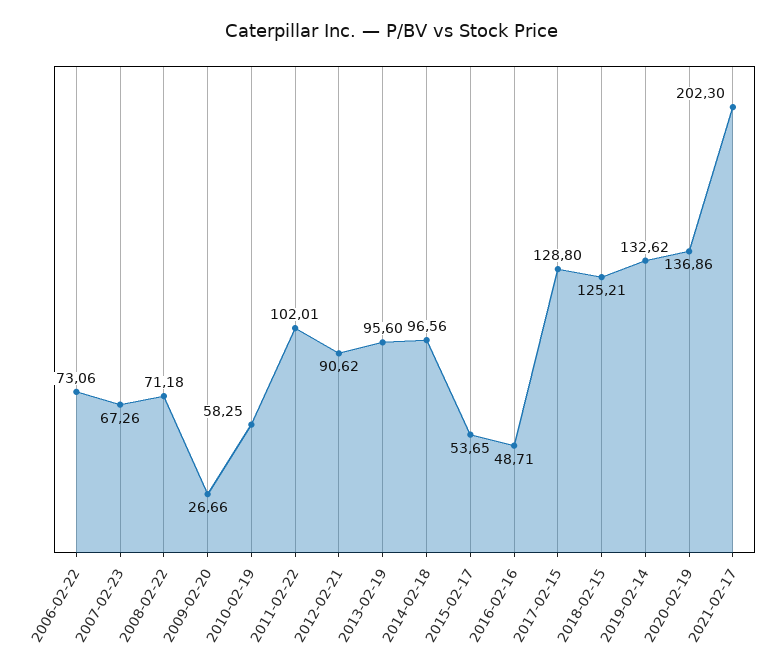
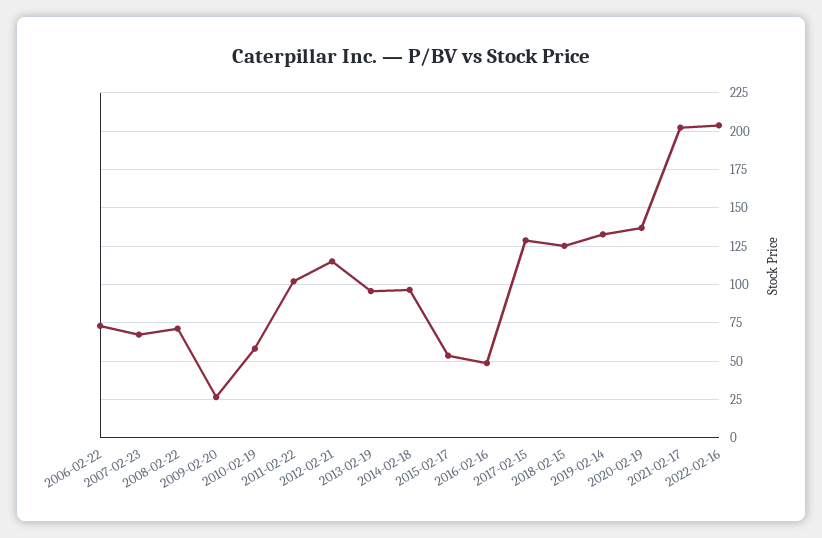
2012-02-21: 90.62 -> 115
2022-02-16: none -> 205

